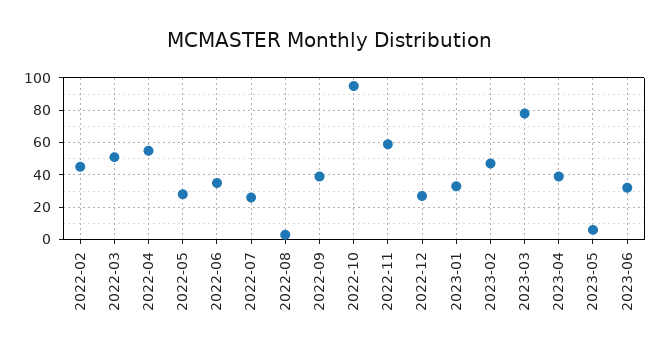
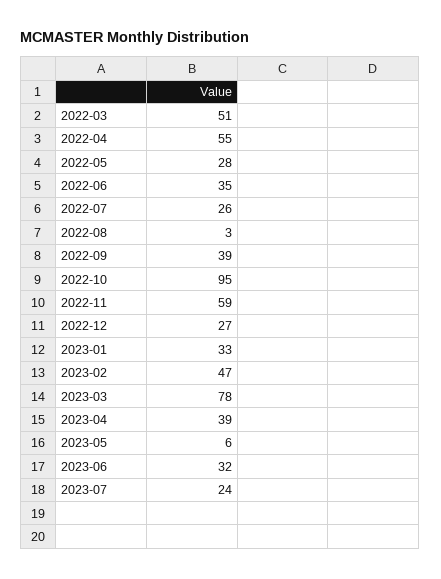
2022-02: 45 -> none
2023-07: none -> 24

